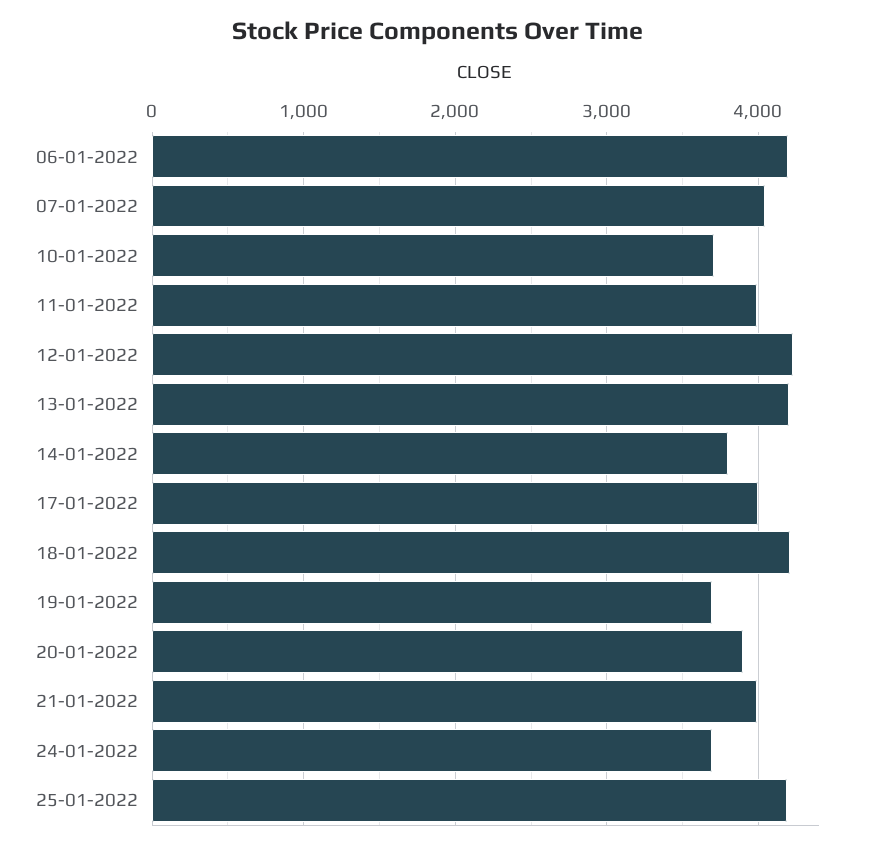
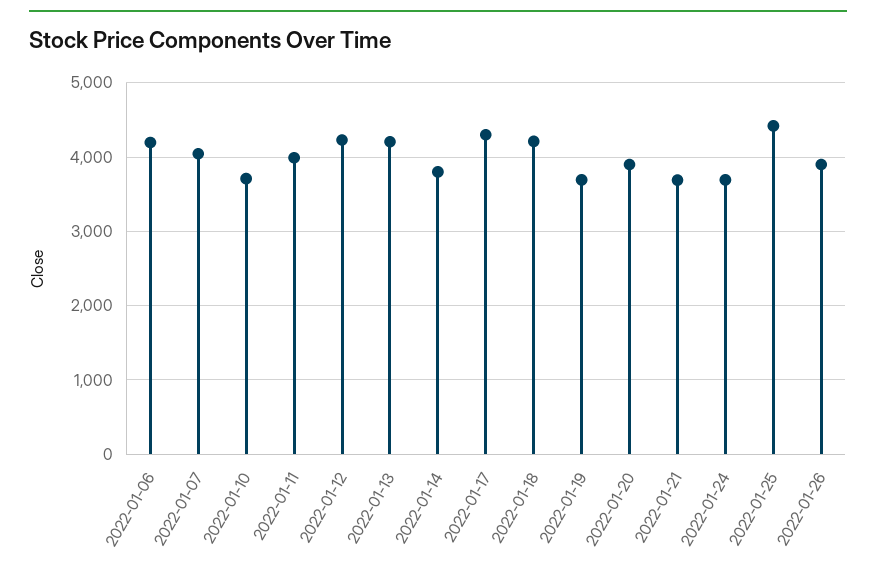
17-01-2022: 4000 -> 4300
21-01-2022: 4000 -> 3700
25-01-2022: 4200 -> 4400
2022-01-26: none -> 3900

